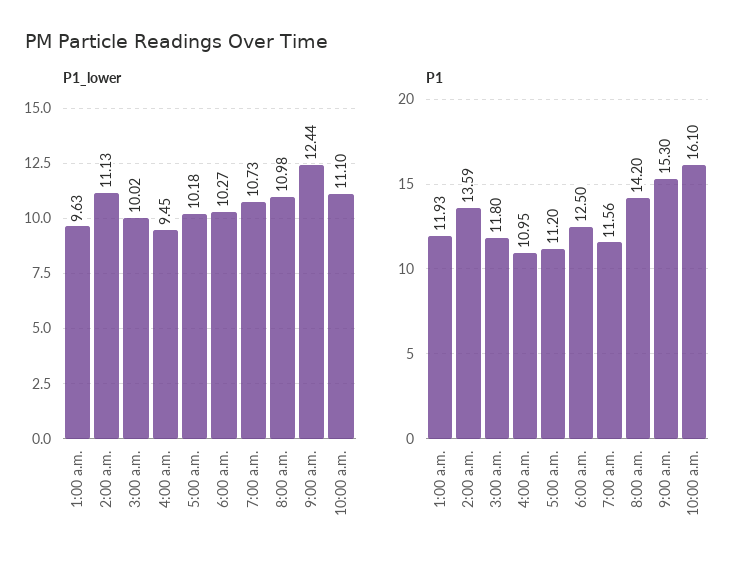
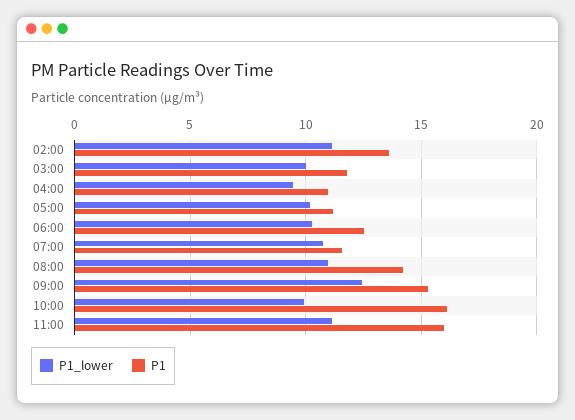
P1_lower, 1:00 a.m.: 9.63 -> none
P1_lower, 10:00 a.m.: 11.1 -> 10
P1, 1:00 a.m.: 11.93 -> none
P1_lower, 11:00: none -> 11
P1, 11:00: none -> 16

